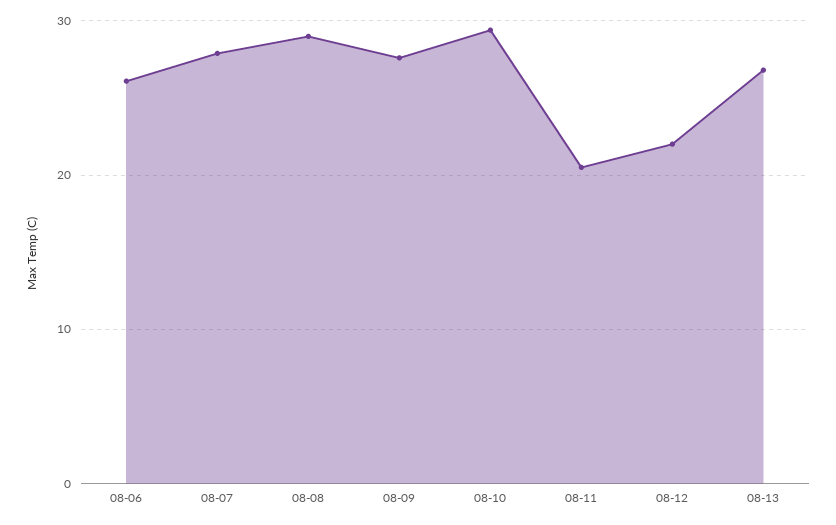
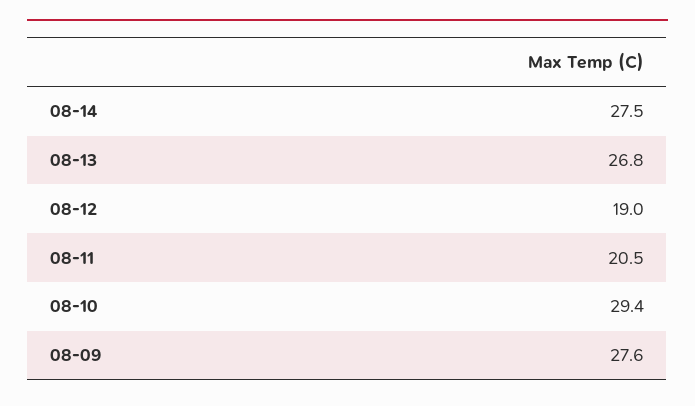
08-06: 26 -> none
08-07: 28 -> none
08-08: 29 -> none
08-12: 22 -> 19
08-14: none -> 27.5

